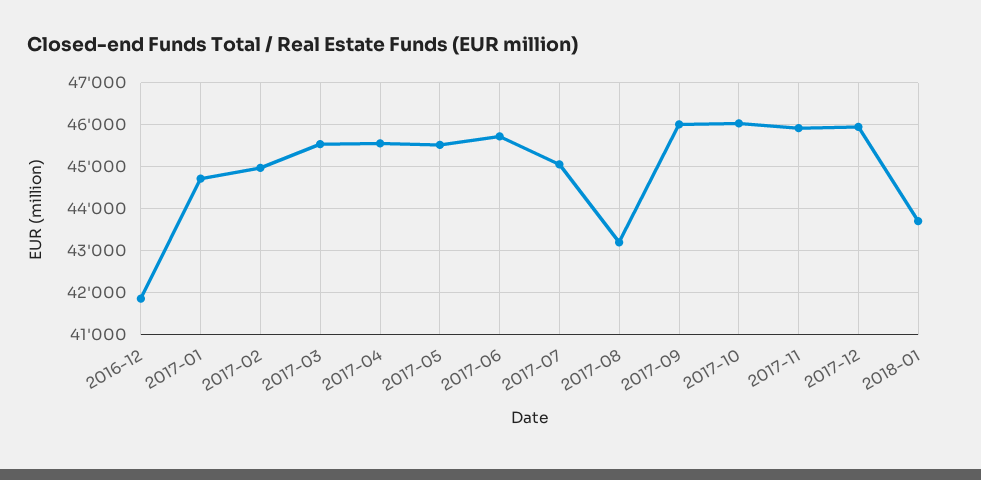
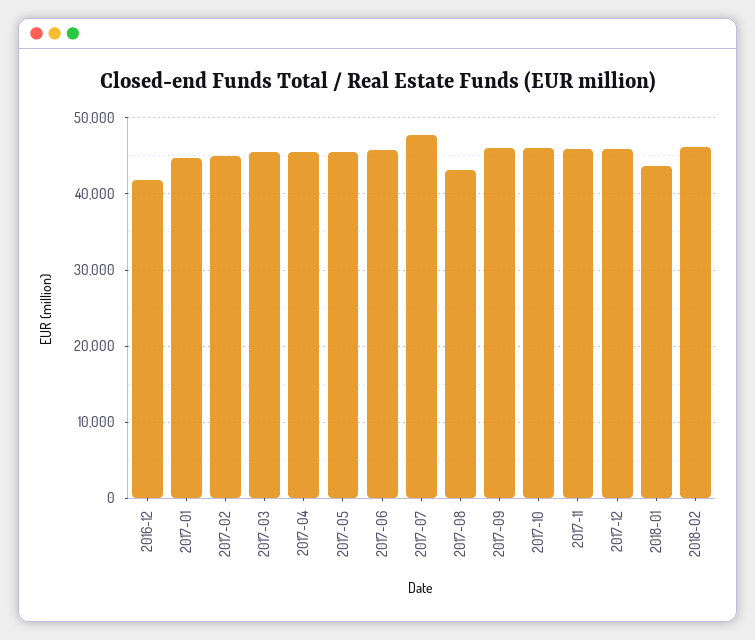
2017-07: 45000 -> 48000
2018-02: none -> 46000

